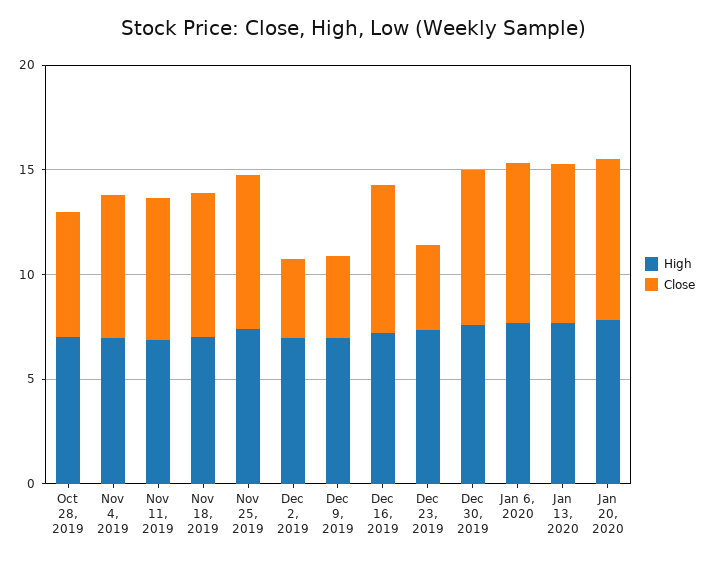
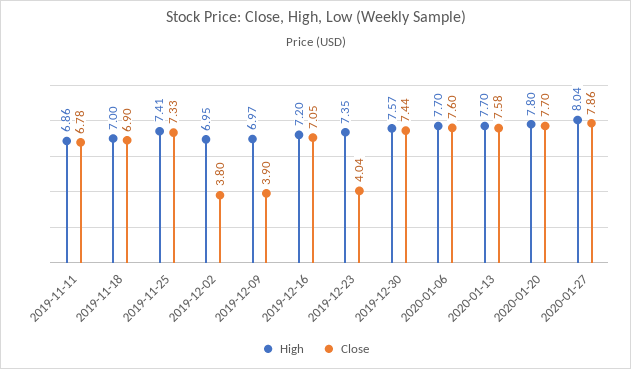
High, Oct 28, 2019: 7 -> none
Close, Oct 28, 2019: 6 -> none
High, Nov 4, 2019: 7 -> none
Close, Nov 4, 2019: 7 -> none
High, 2020-01-27: none -> 8.04
Close, 2020-01-27: none -> 7.86

